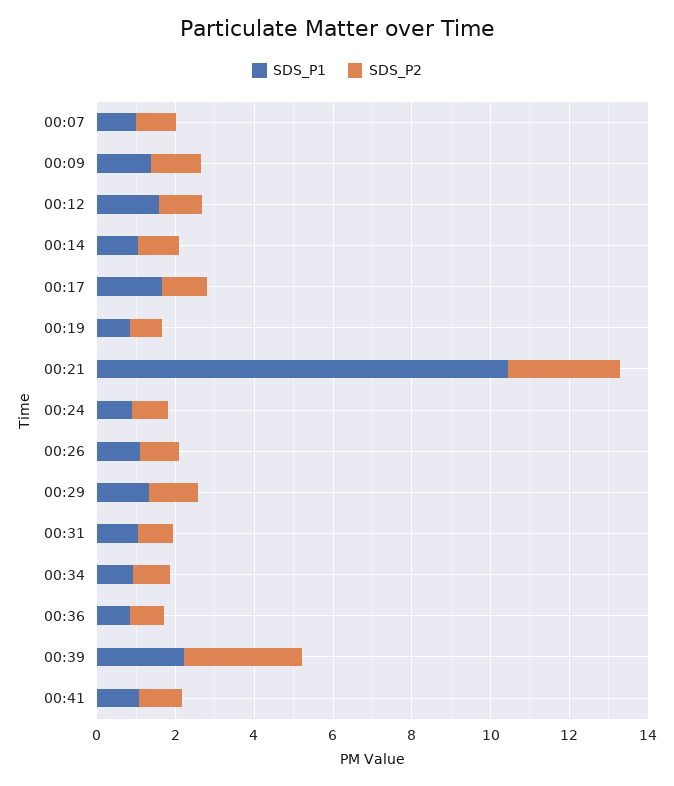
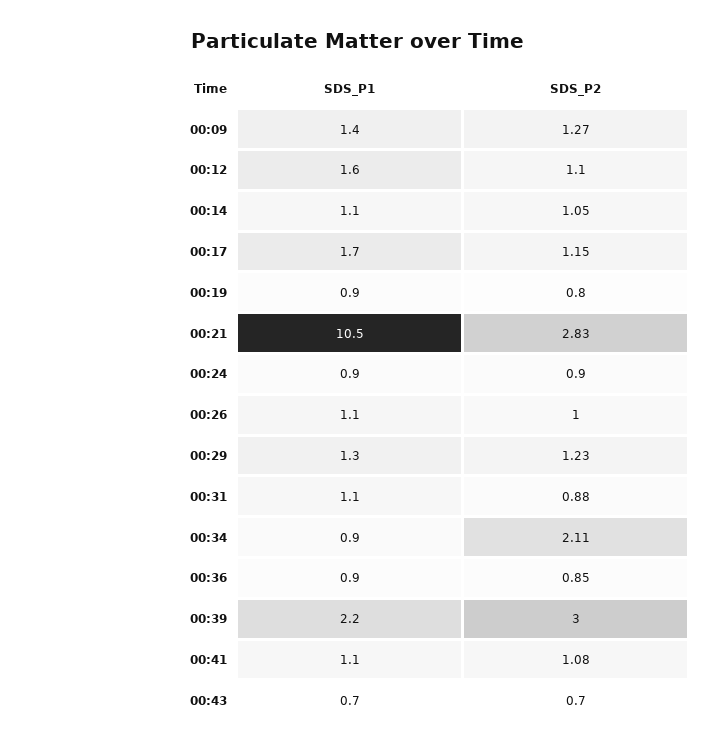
SDS_P1, 00:07: 1 -> none
SDS_P2, 00:07: 1 -> none
SDS_P2, 00:34: 1 -> 2.11
SDS_P1, 00:43: none -> 0.7
SDS_P2, 00:43: none -> 0.7

